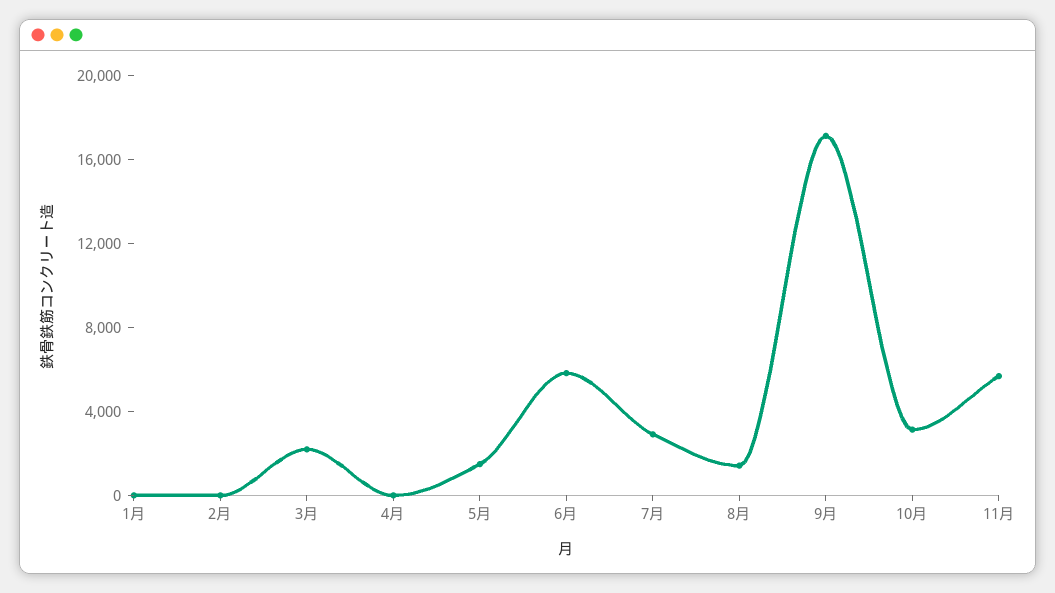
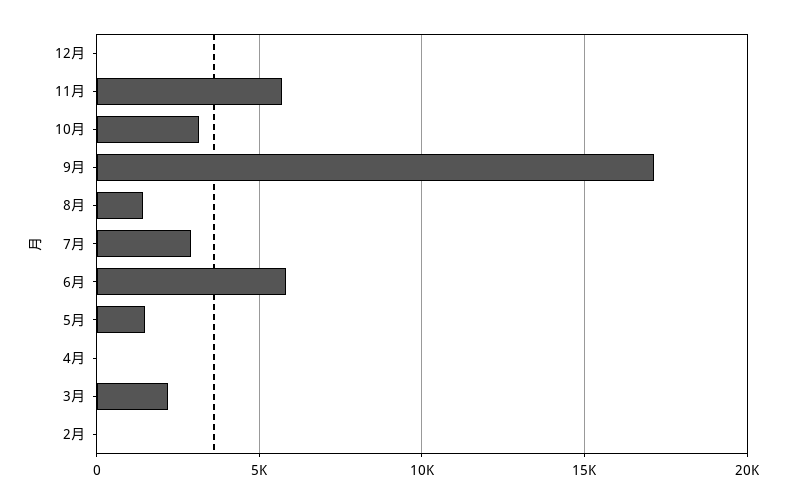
1月: 0 -> none
12月: none -> 0

